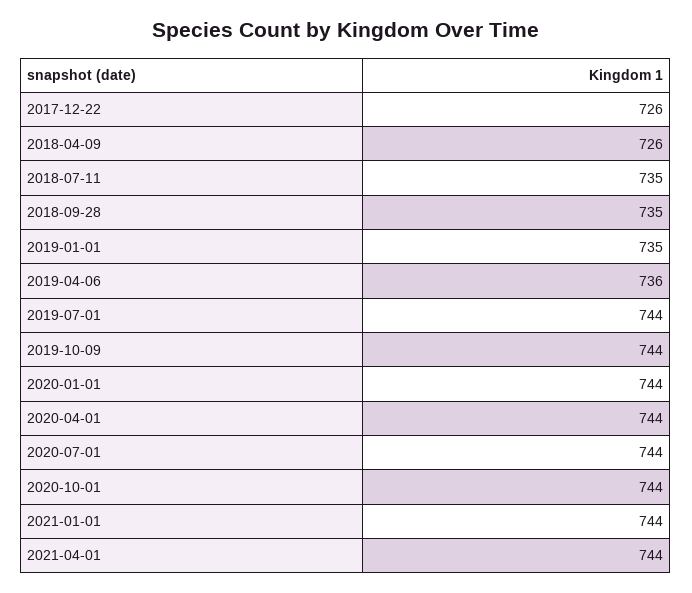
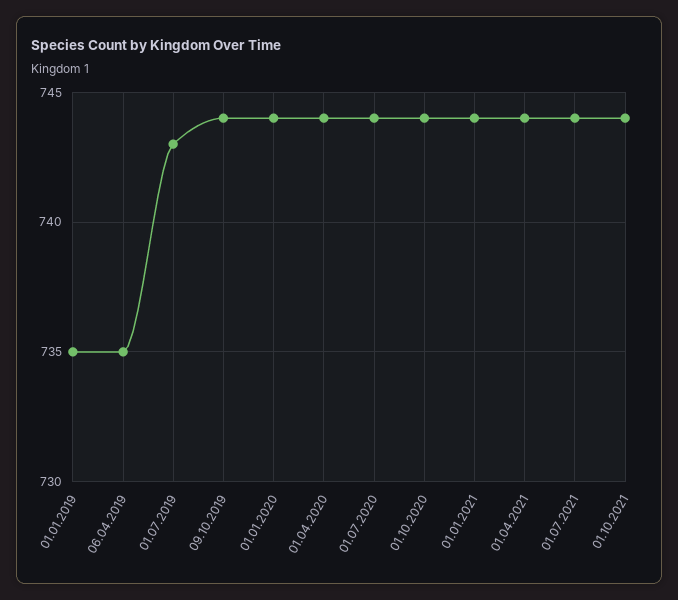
2017-12-22: 726 -> none
2018-04-09: 726 -> none
2018-07-11: 735 -> none
2018-09-28: 735 -> none
2019-04-06: 736 -> 735
2019-07-01: 744 -> 743
01.07.2021: none -> 744
01.10.2021: none -> 744

